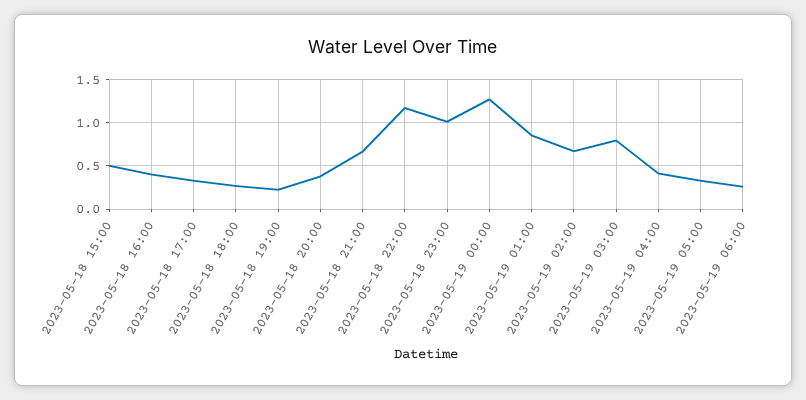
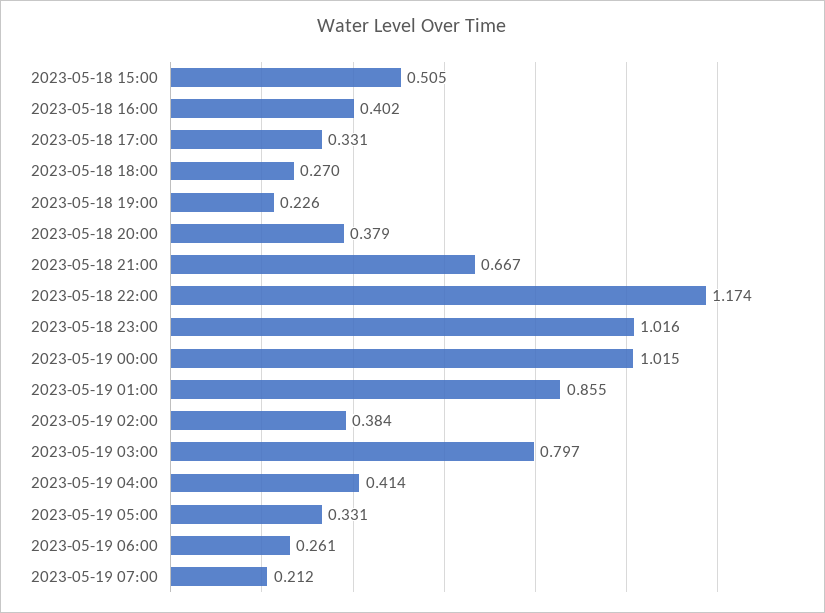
2023-05-19 00:00: 1.3 -> 1.015
2023-05-19 02:00: 0.7 -> 0.384
2023-05-19 07:00: none -> 0.212

